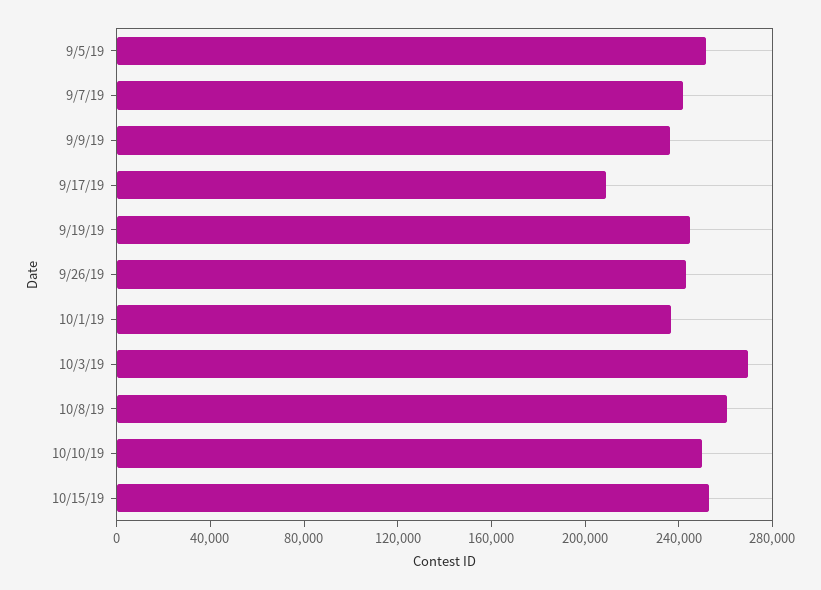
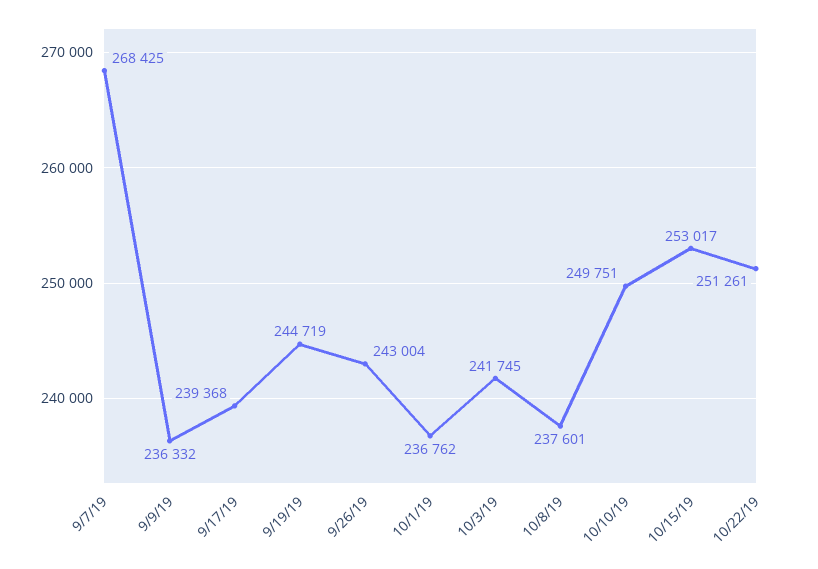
9/5/19: 250000 -> none
9/7/19: 240000 -> 268425
9/17/19: 210000 -> 239368
10/3/19: 270000 -> 241745
10/8/19: 260000 -> 237601
10/22/19: none -> 251261

